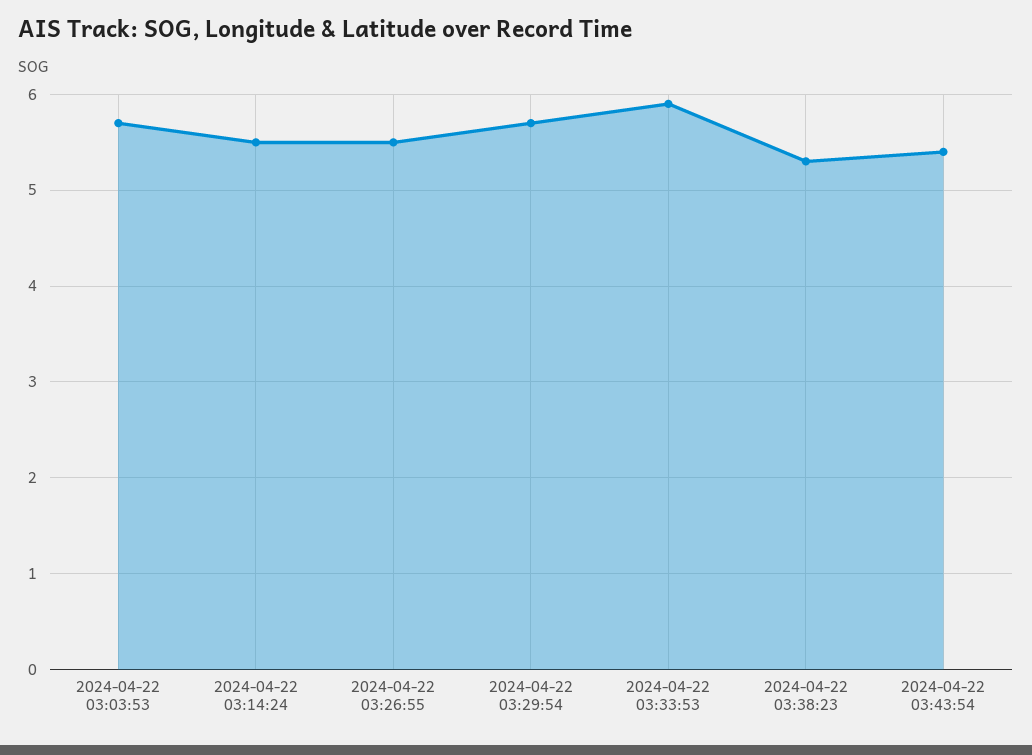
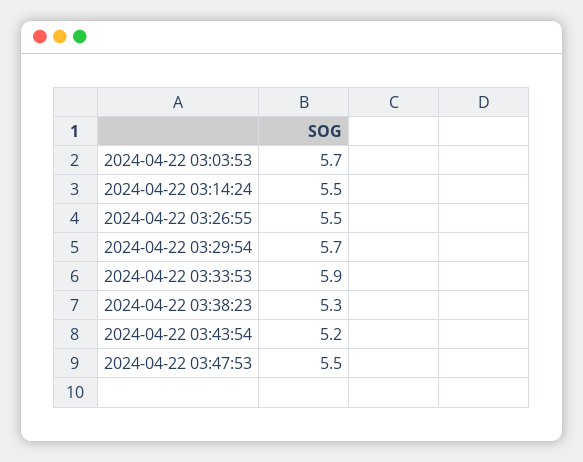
2024-04-22 03:43:54: 5.4 -> 5.2
2024-04-22 03:47:53: none -> 5.5

